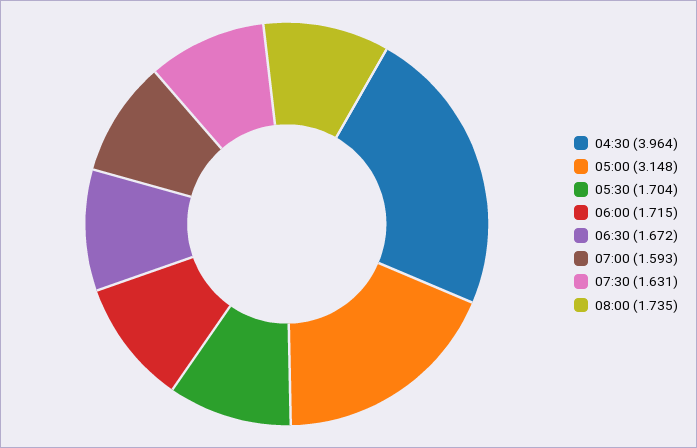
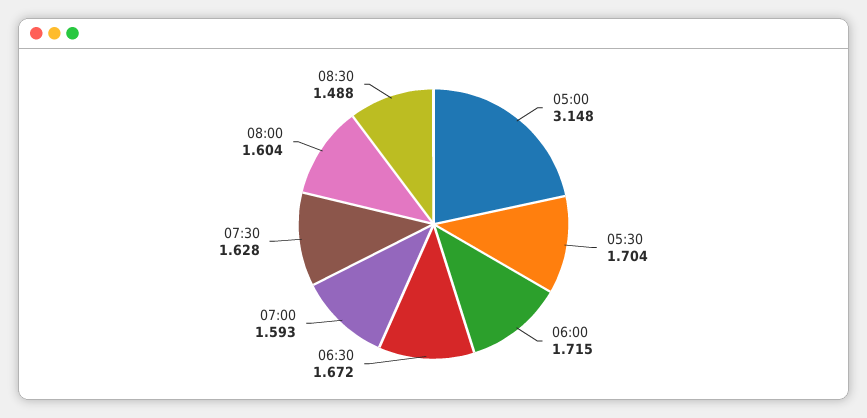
04:30: 3.964 -> none
07:30: 1.631 -> 1.628
08:00: 1.735 -> 1.604
08:30: none -> 1.488

